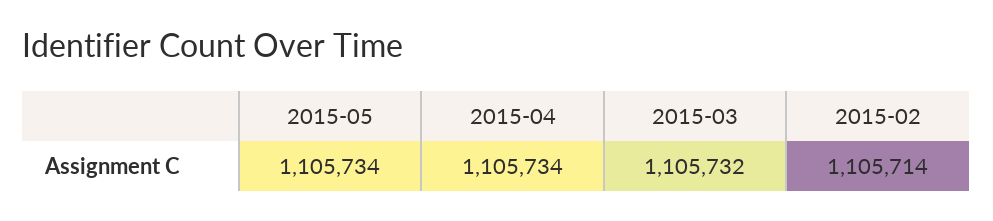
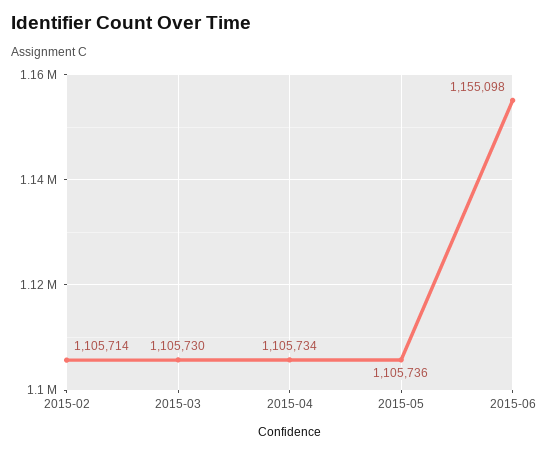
2015-05: 1105734 -> 1105736
2015-03: 1105732 -> 1105730
2015-06: none -> 1155098

